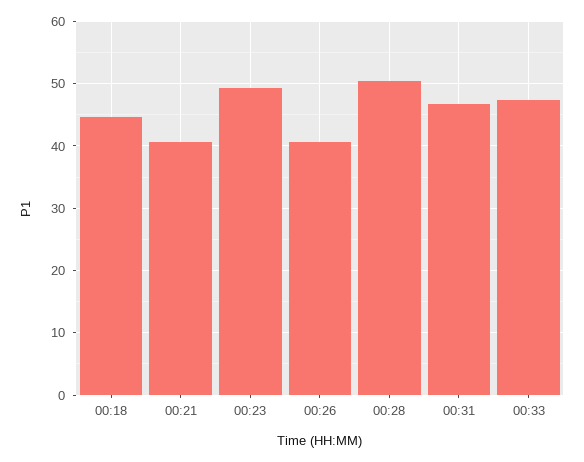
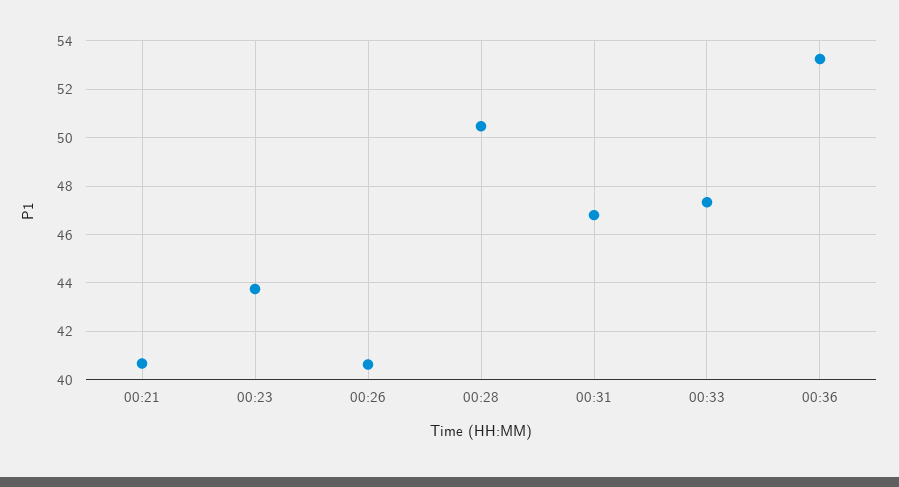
00:18: 45 -> none
00:23: 49 -> 43.75
00:36: none -> 53.25

